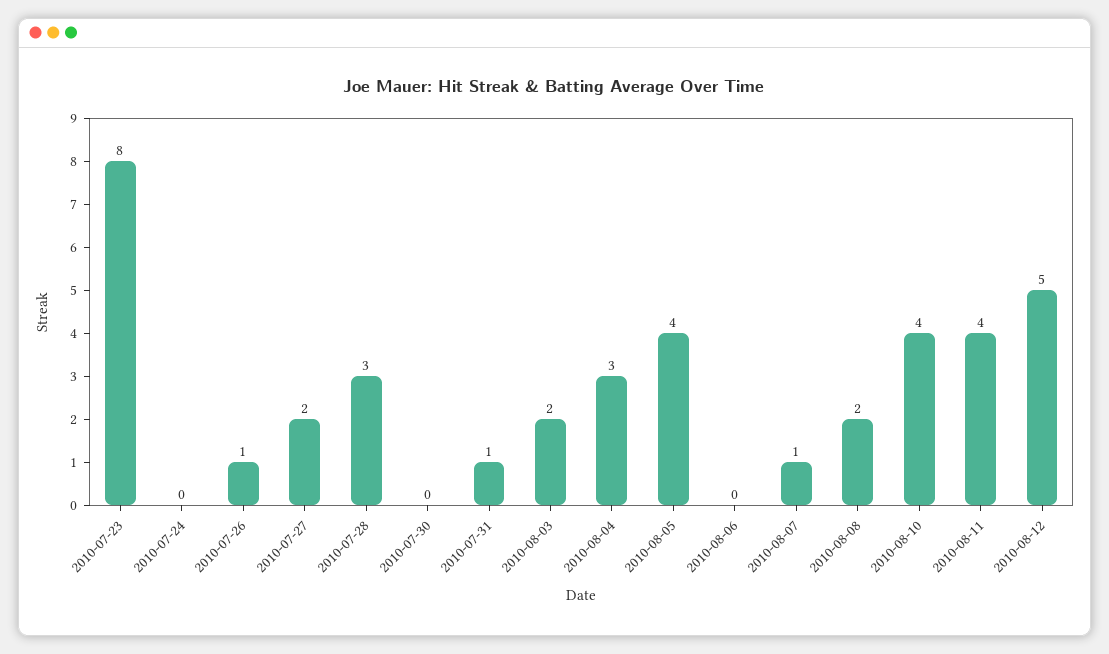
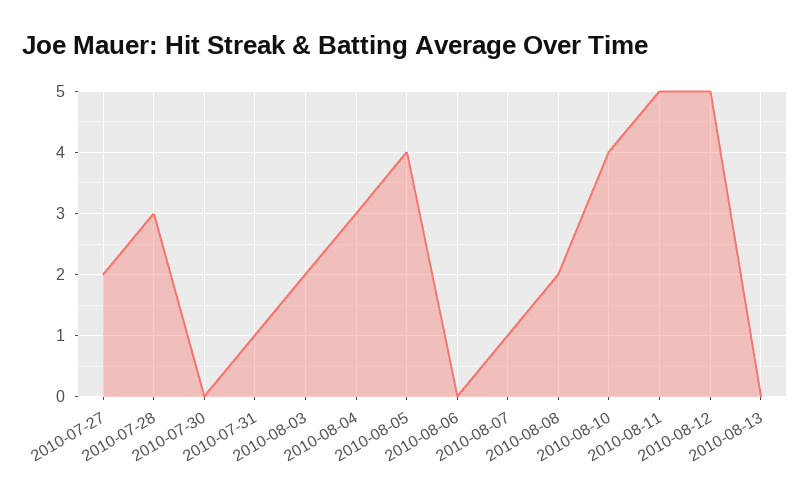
2010-07-23: 8 -> none
2010-07-24: 0 -> none
2010-07-26: 1 -> none
2010-08-11: 4 -> 5
2010-08-13: none -> 0

